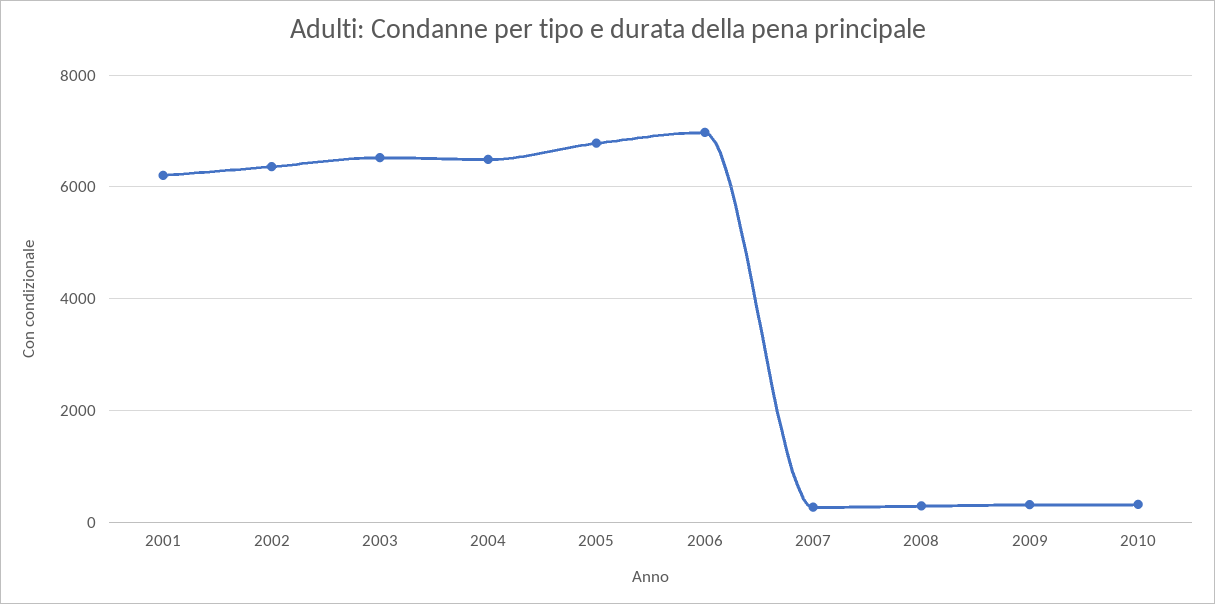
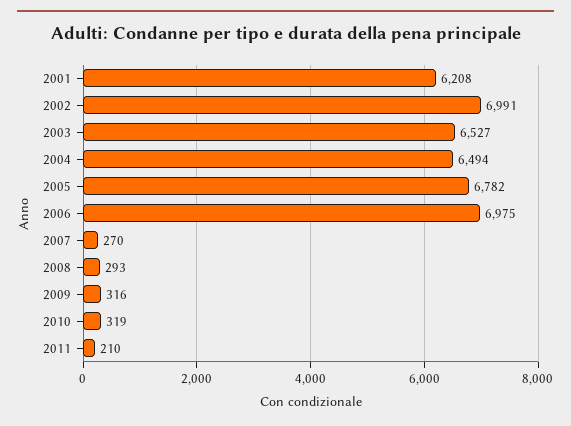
2002: 6400 -> 6991
2011: none -> 210

